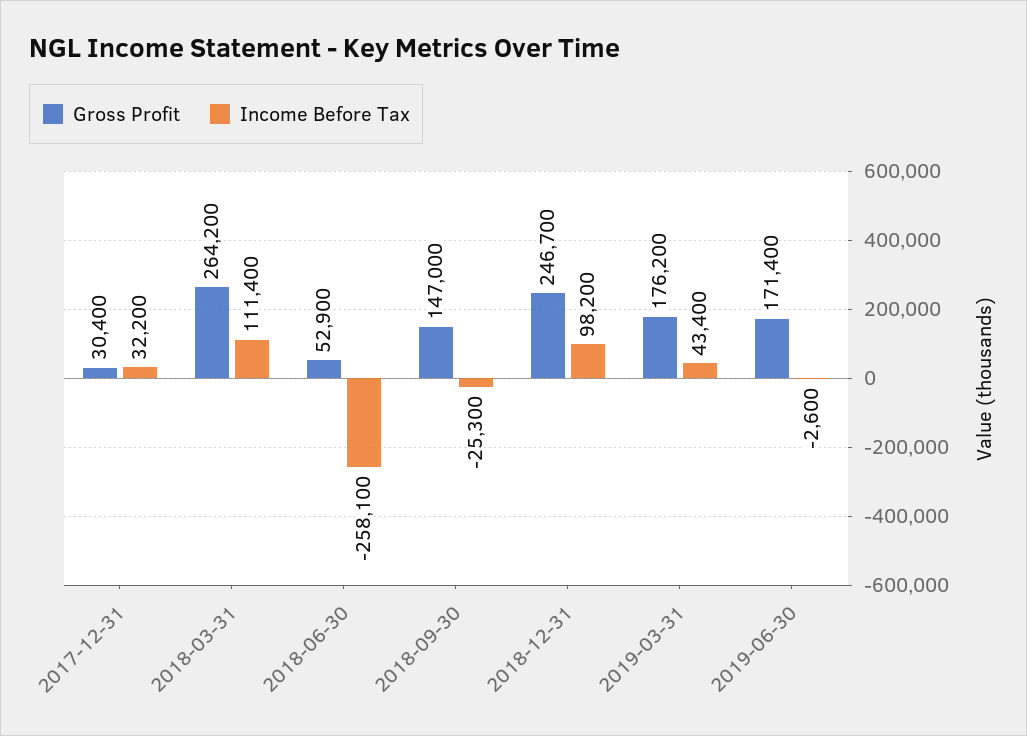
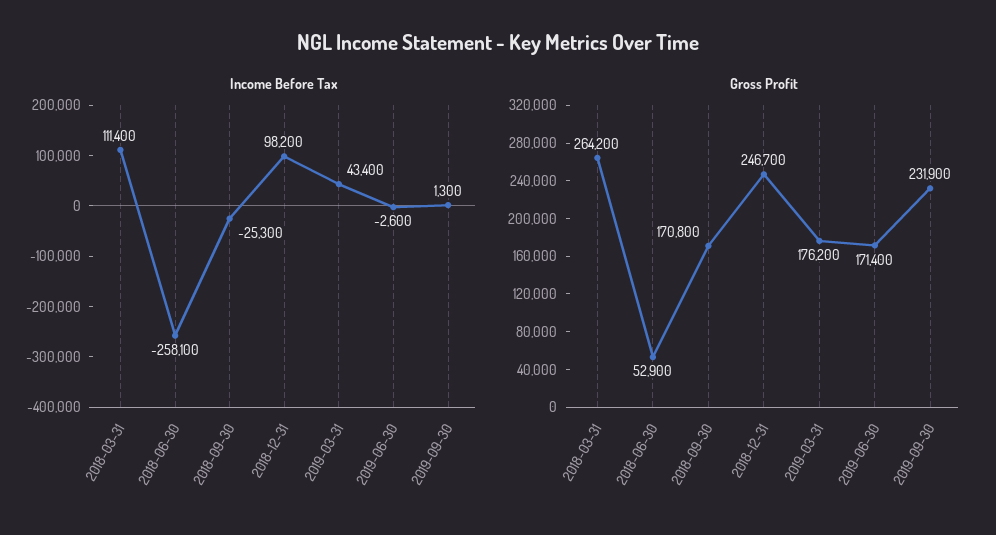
Gross Profit, 2017-12-31: 30400 -> none
Income Before Tax, 2017-12-31: 32200 -> none
Gross Profit, 2018-09-30: 147000 -> 170800
Income Before Tax, 2019-09-30: none -> 1300
Gross Profit, 2019-09-30: none -> 231900

